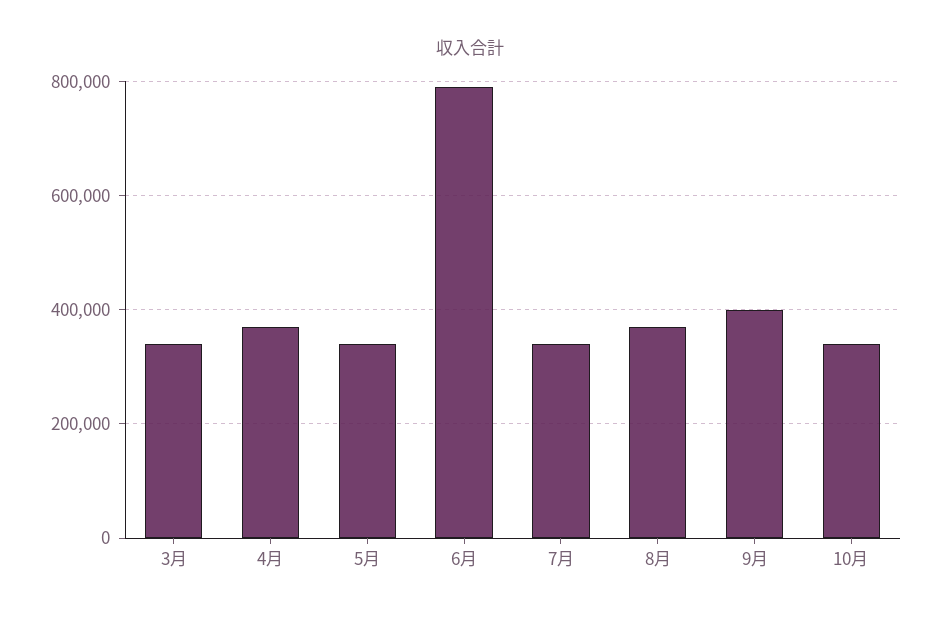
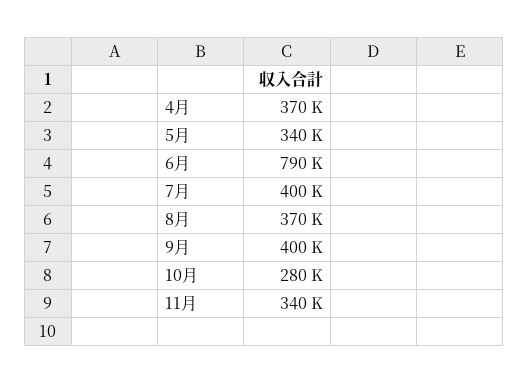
3月: 340000 -> none
7月: 340000 -> 400000
10月: 340000 -> 280000
11月: none -> 340000

